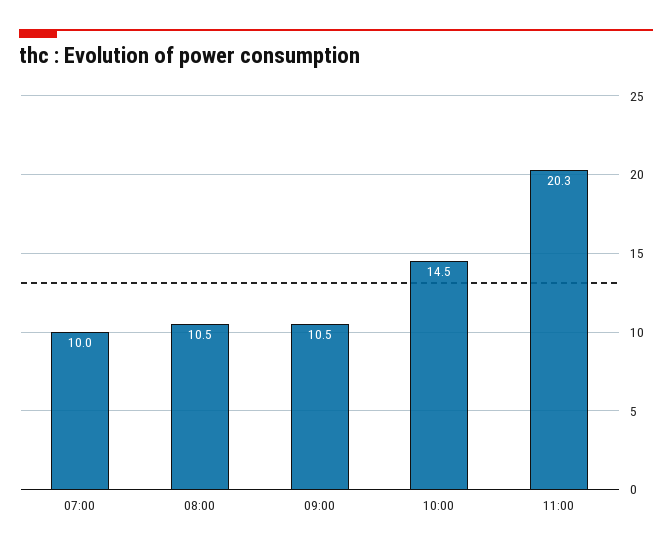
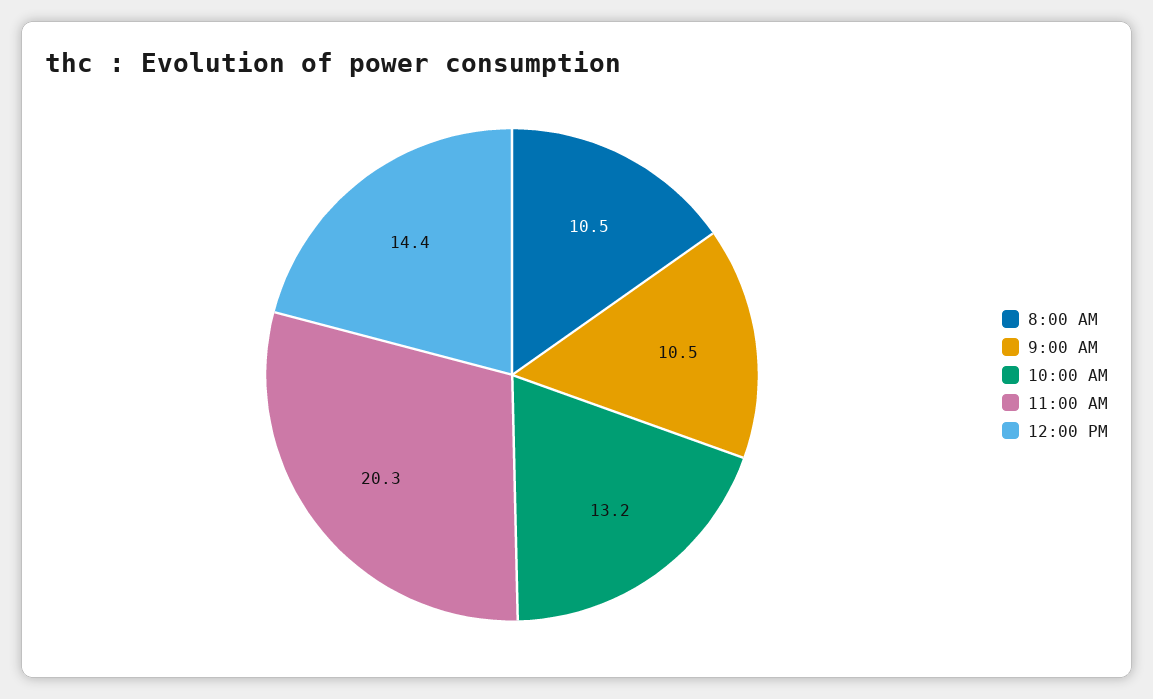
07:00: 10 -> none
10:00: 14.5 -> 13.2
12:00 PM: none -> 14.4

